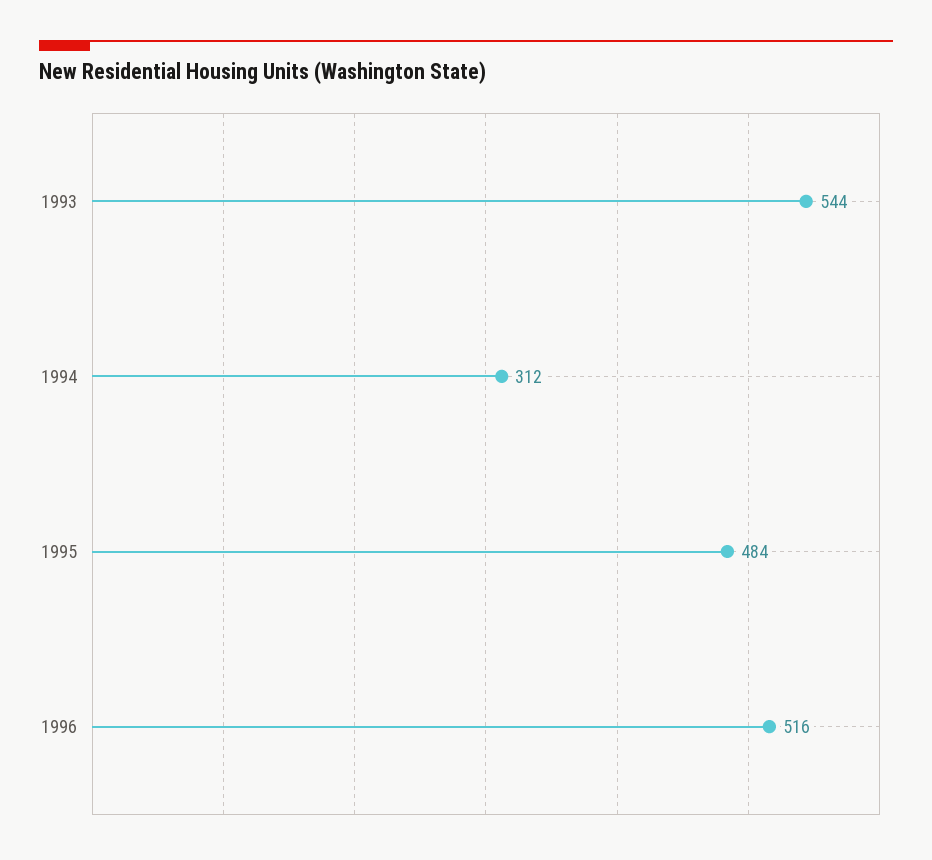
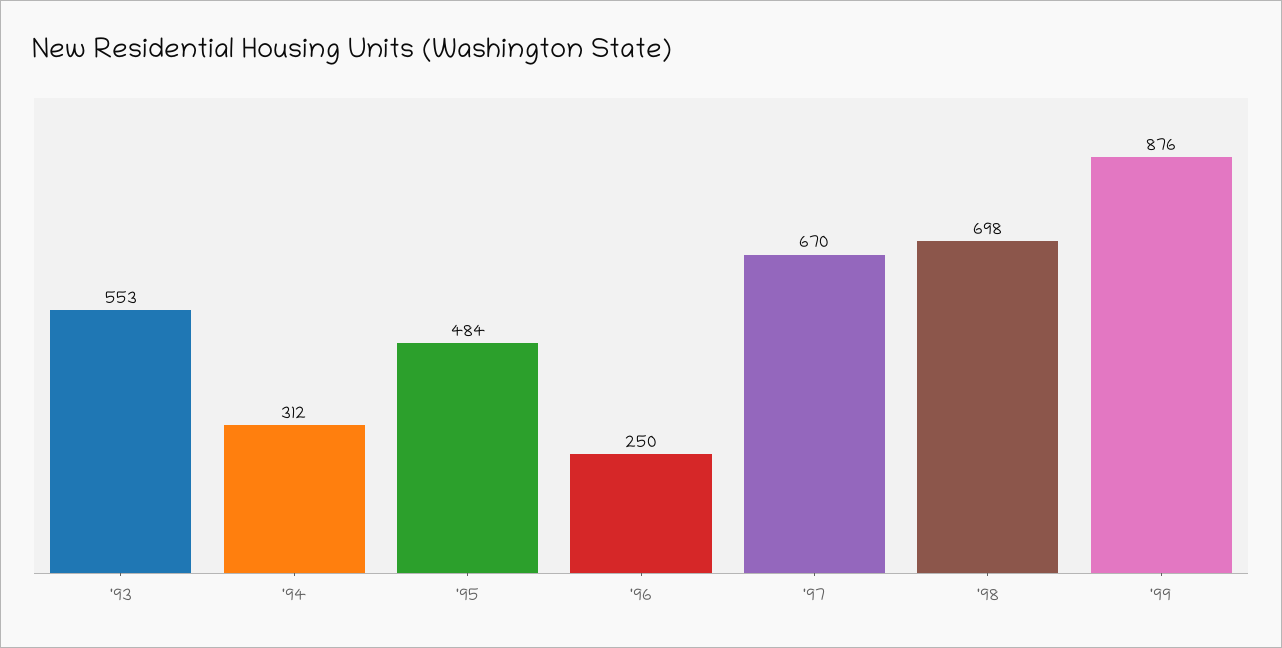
1993: 544 -> 553
1996: 516 -> 250
'97: none -> 670
'98: none -> 698
'99: none -> 876

